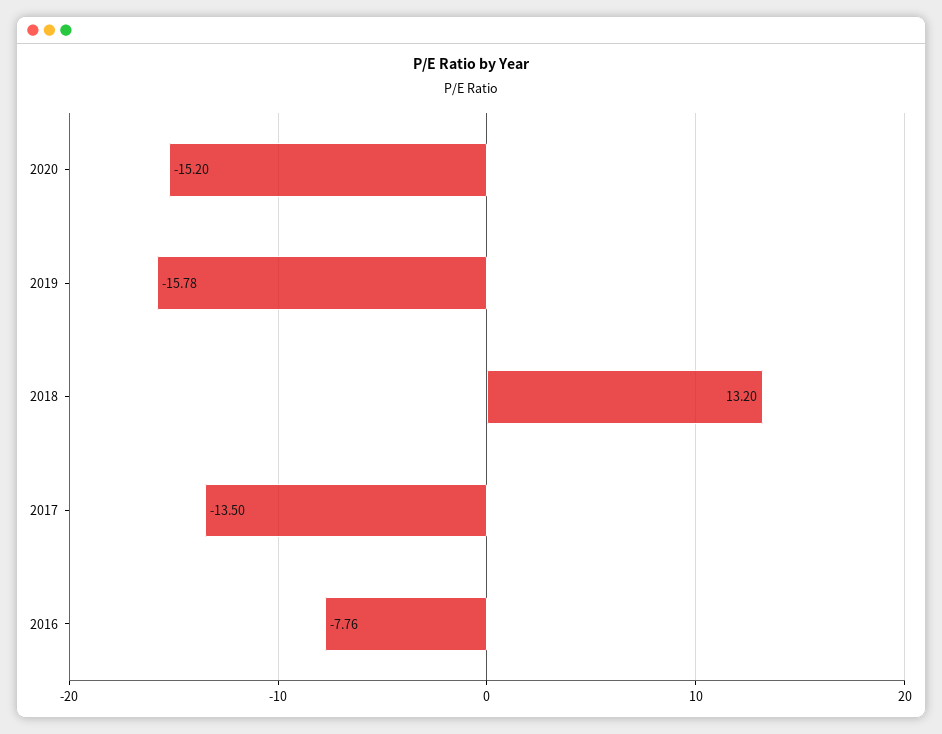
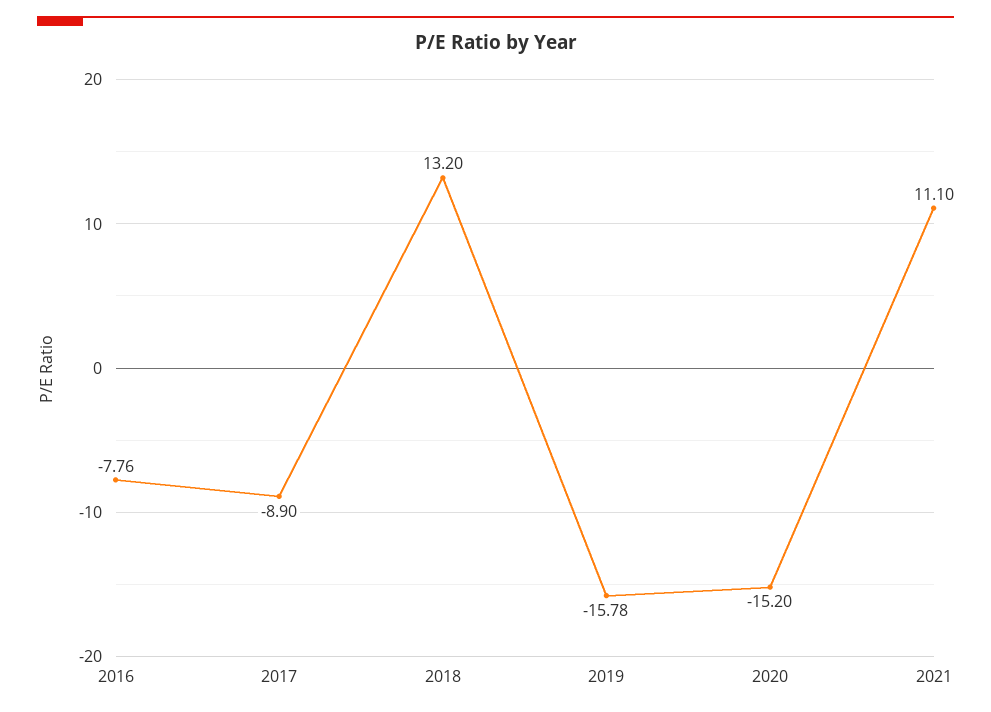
2017: -13.5 -> -8.9
2021: none -> 11.1

